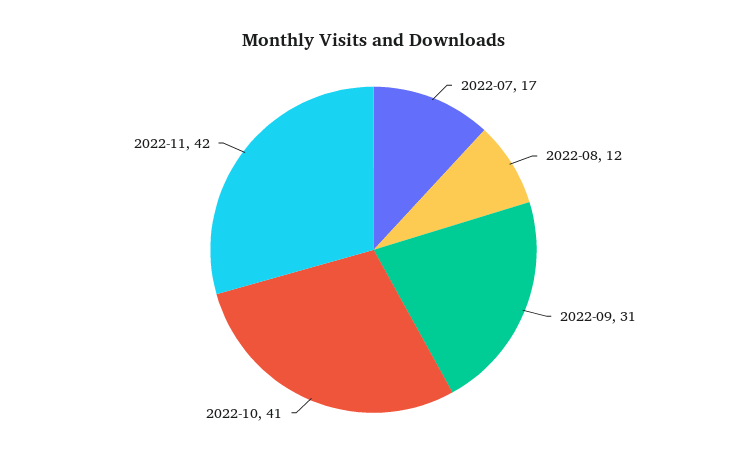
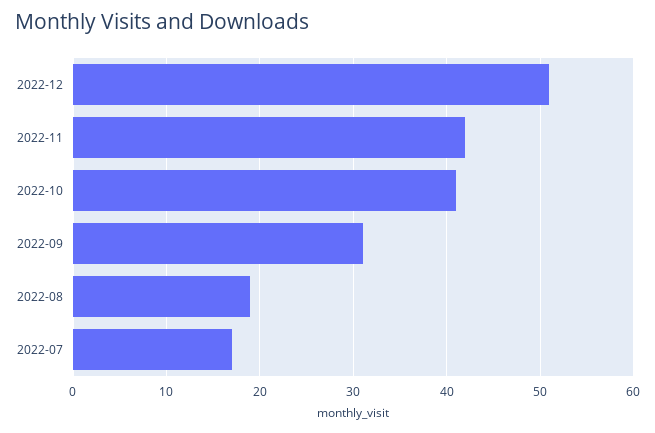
2022-08: 12 -> 19
2022-12: none -> 51

